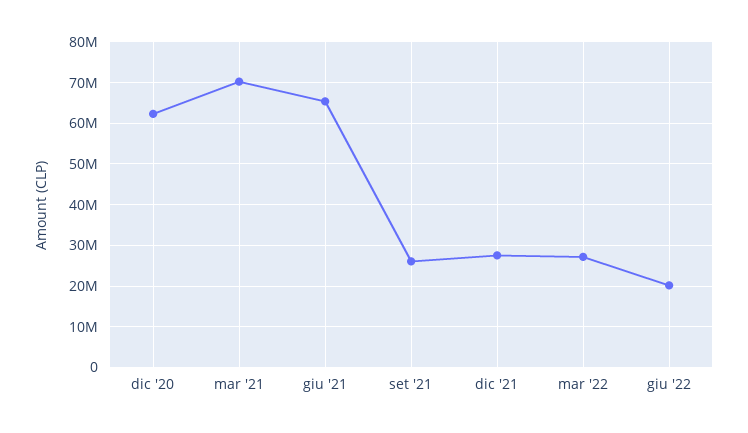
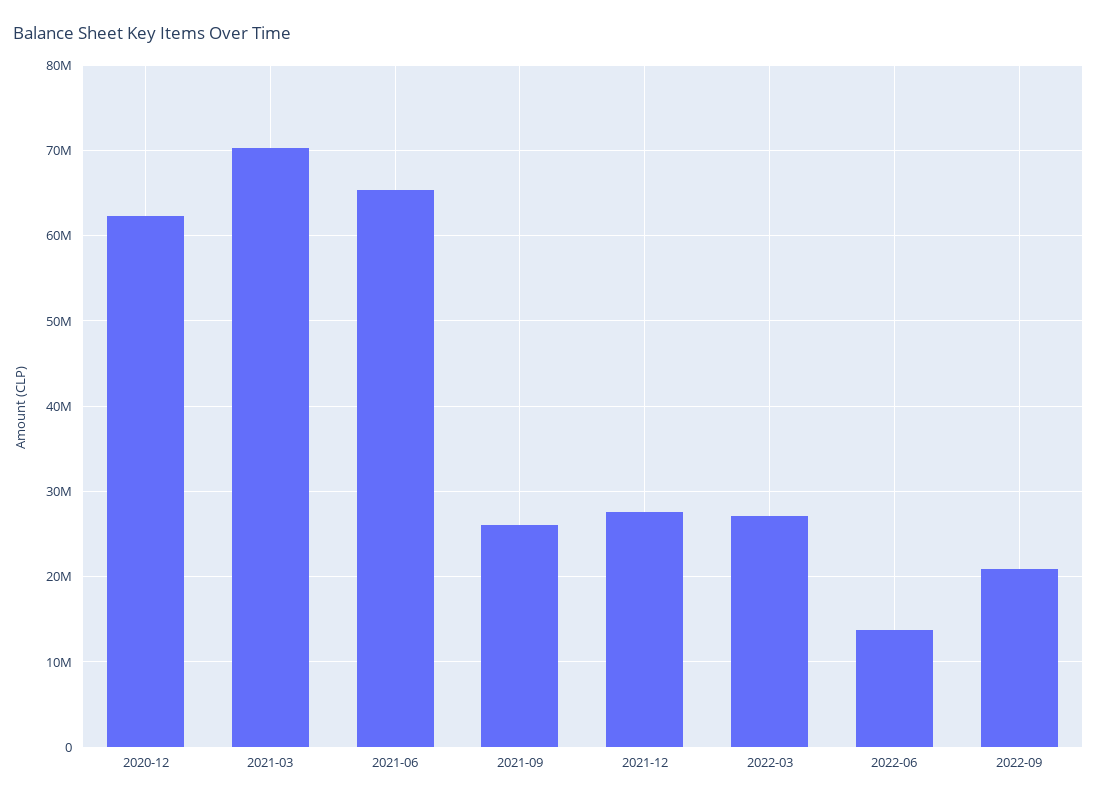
giu '22: 20000000 -> 14000000
2022-09: none -> 21000000

